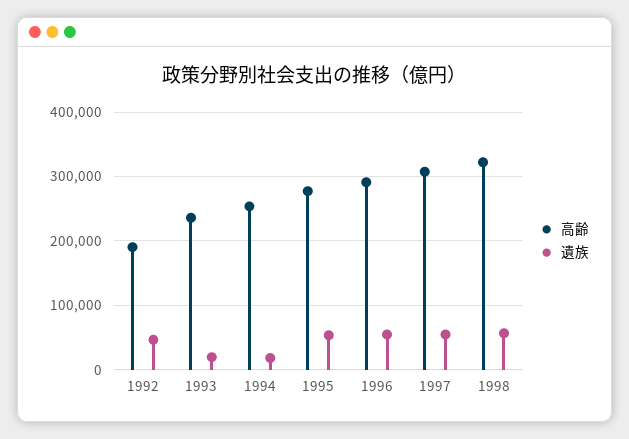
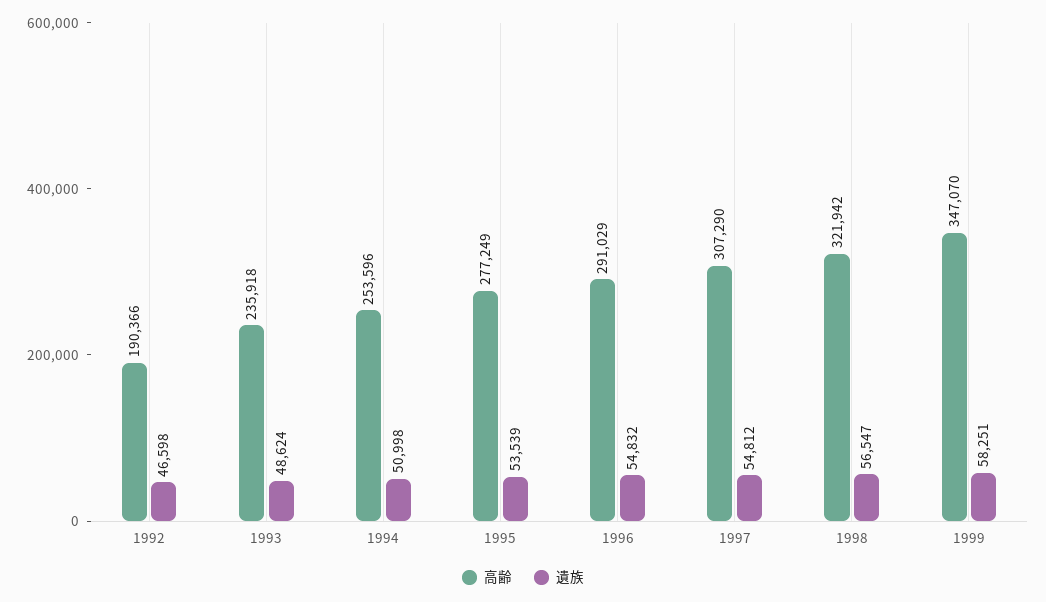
遺族, 1993: 20000 -> 48624
遺族, 1994: 20000 -> 50998
高齢, 1999: none -> 347070
遺族, 1999: none -> 58251

